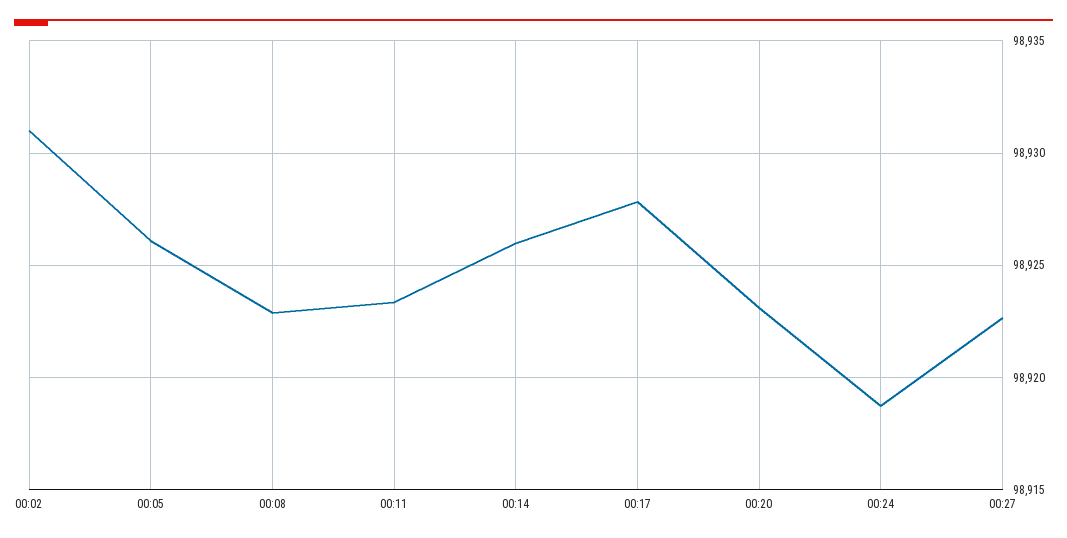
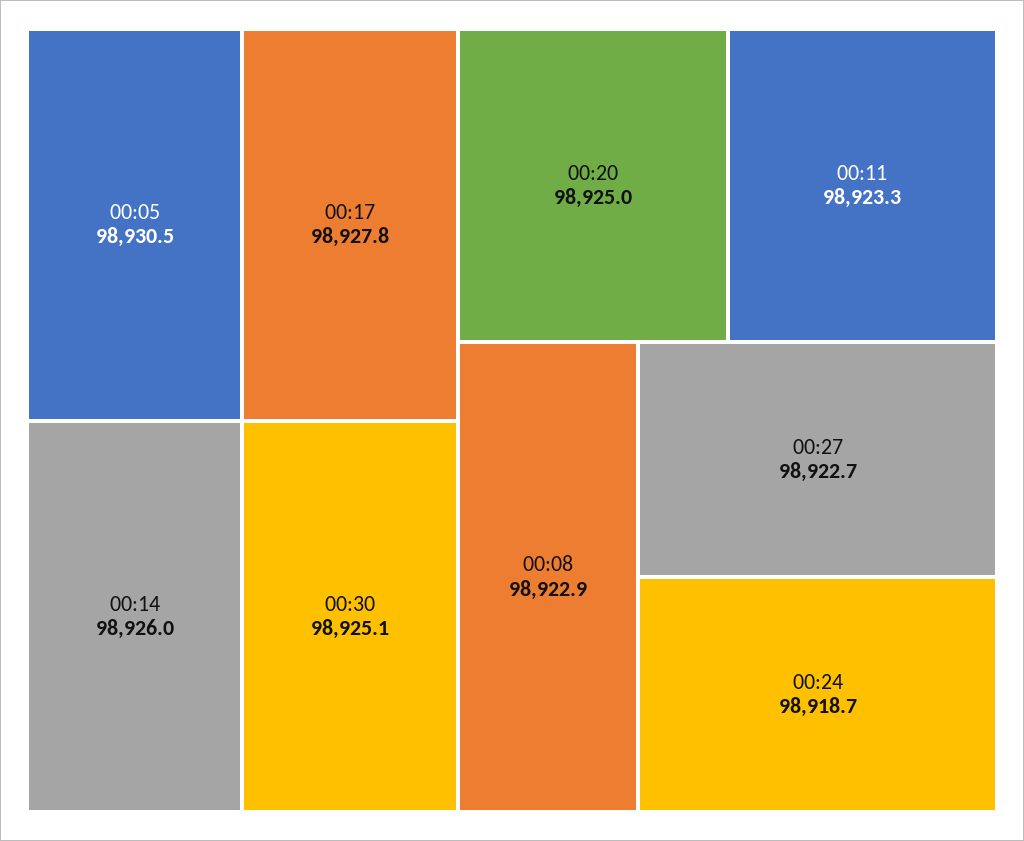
00:02: 98931 -> none
00:05: 98926 -> 98930.5
00:20: 98923 -> 98925
00:30: none -> 98925.1

